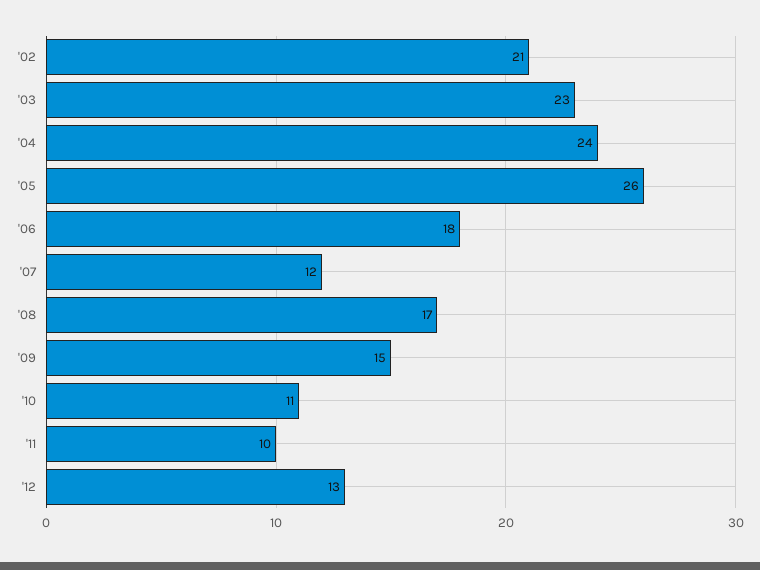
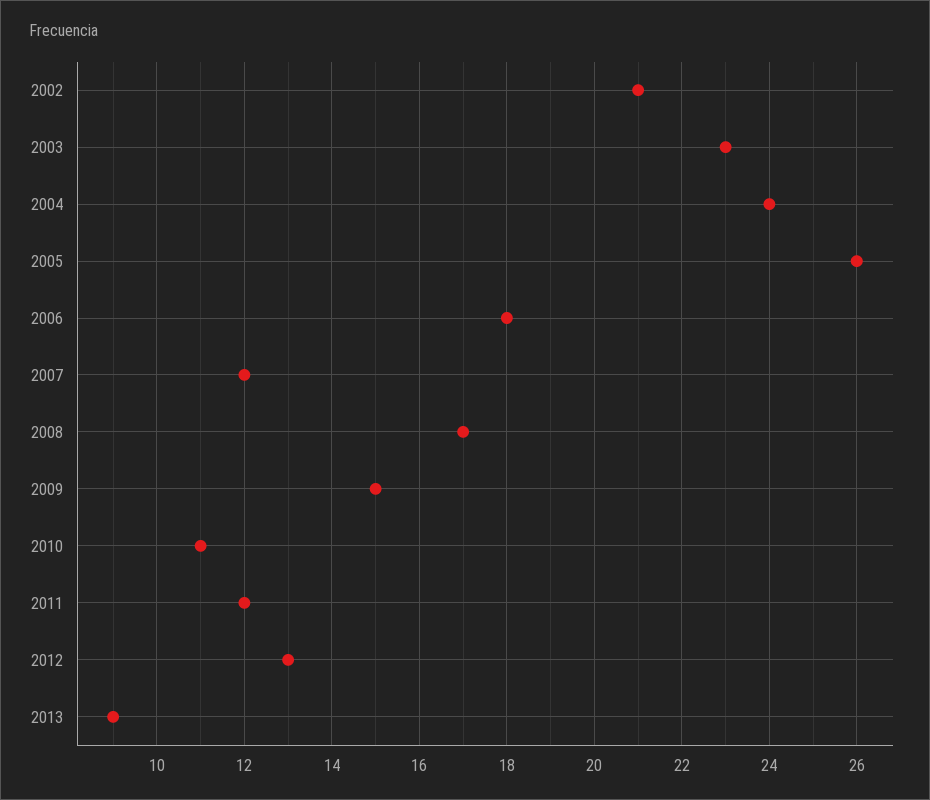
'11: 10 -> 12
2013: none -> 9

